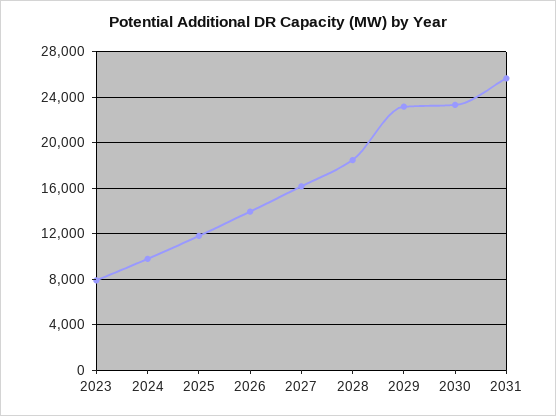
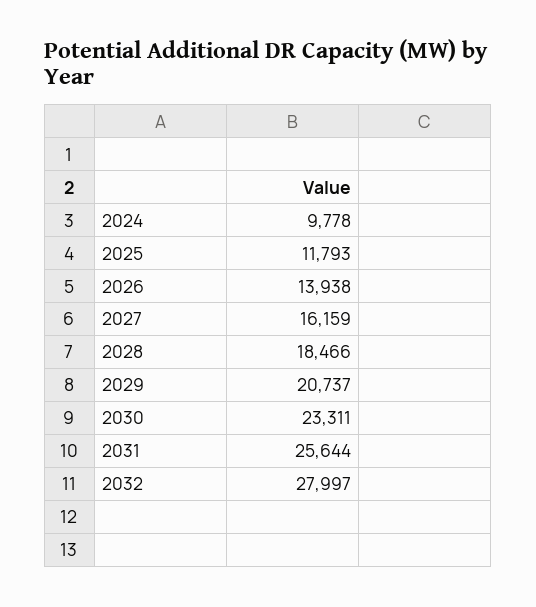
2023: 8000 -> none
2029: 23000 -> 20737
2032: none -> 27997

